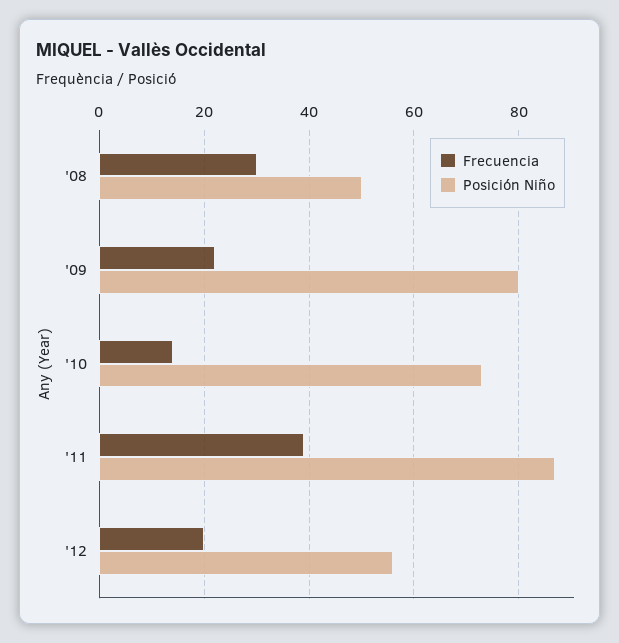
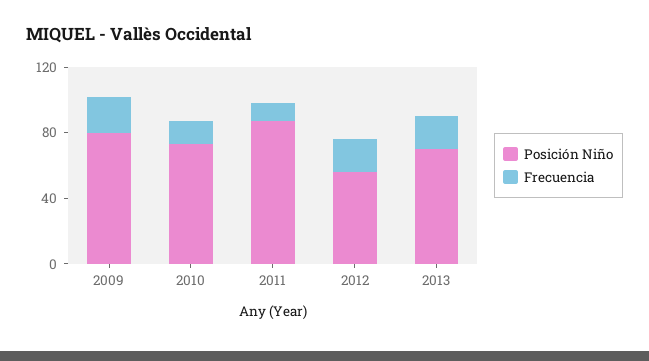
Frecuencia, '08: 30 -> none
Posición Niño, '08: 50 -> none
Frecuencia, '11: 40 -> 10
Posición Niño, 2013: none -> 70
Frecuencia, 2013: none -> 20

